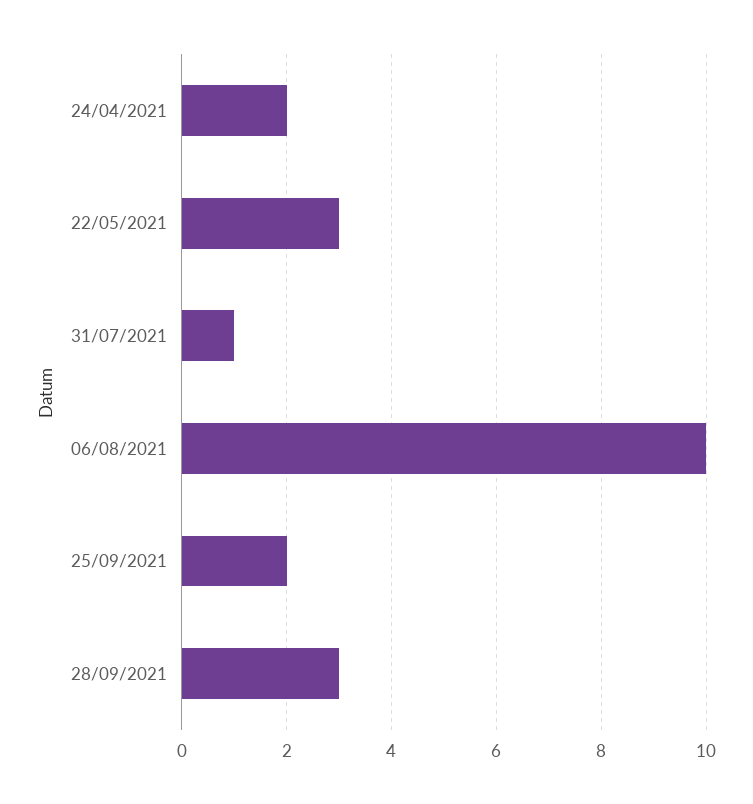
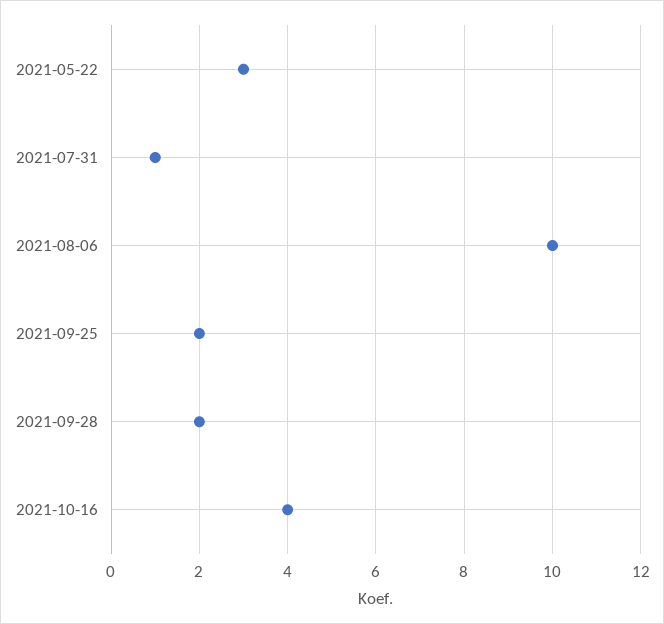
24/04/2021: 2 -> none
28/09/2021: 3 -> 2
2021-10-16: none -> 4

